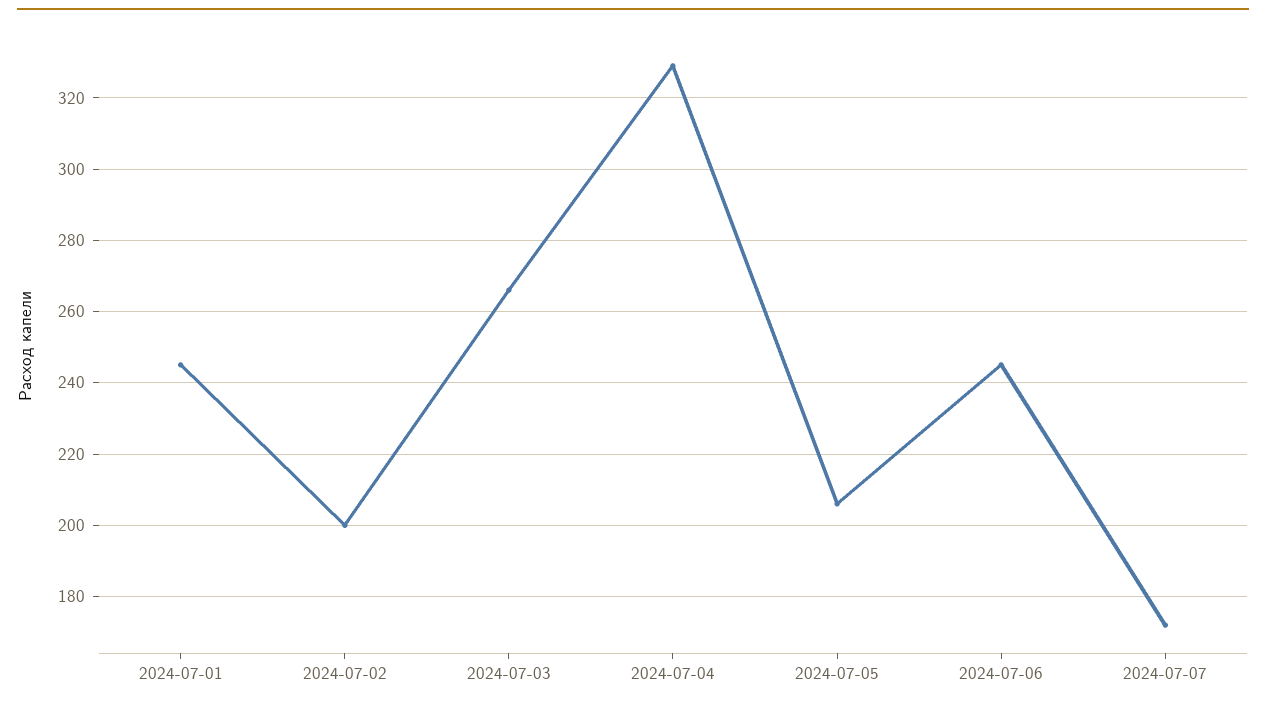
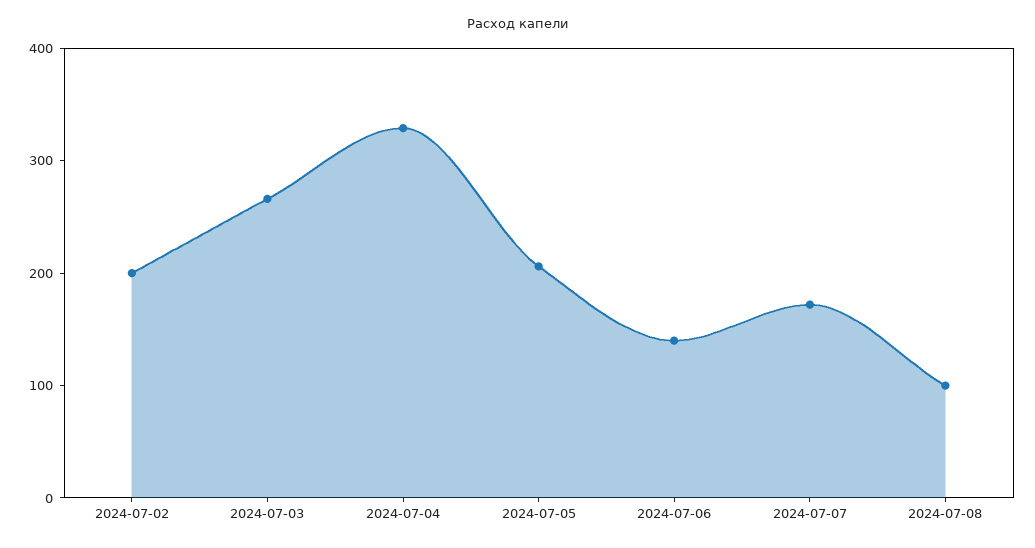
2024-07-01: 245 -> none
2024-07-06: 245 -> 140
2024-07-08: none -> 100

